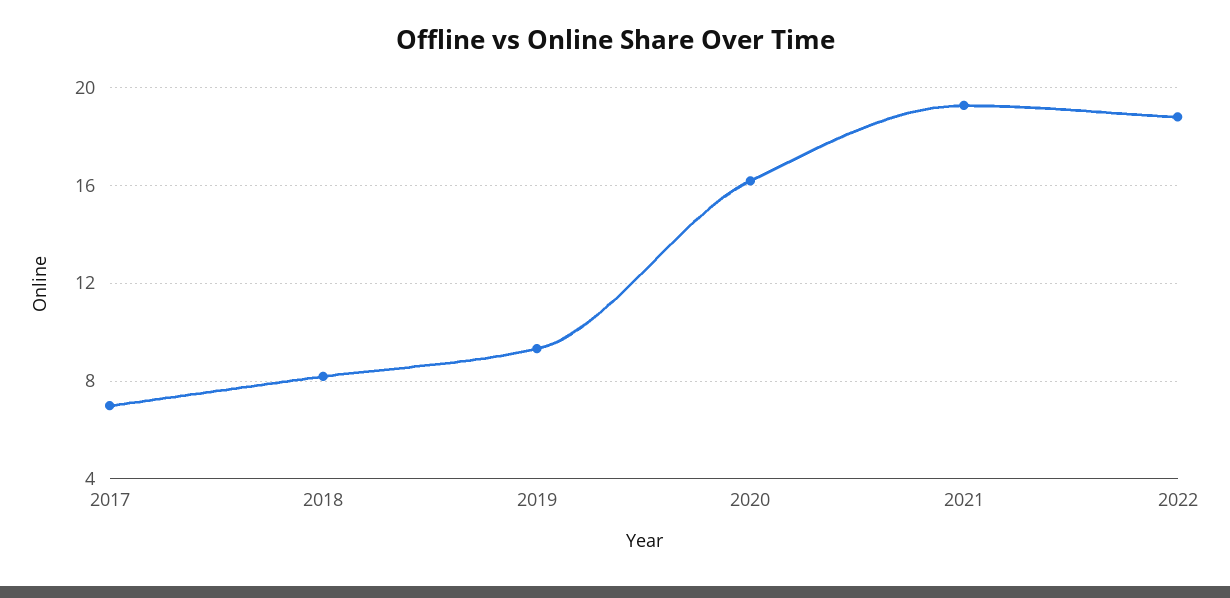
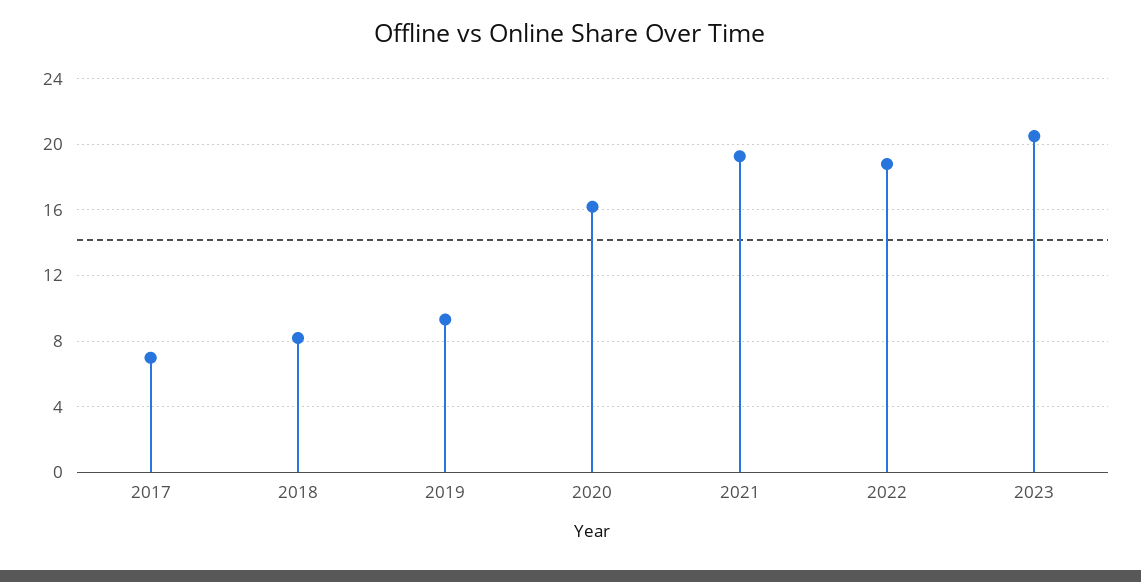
2023: none -> 20.5

